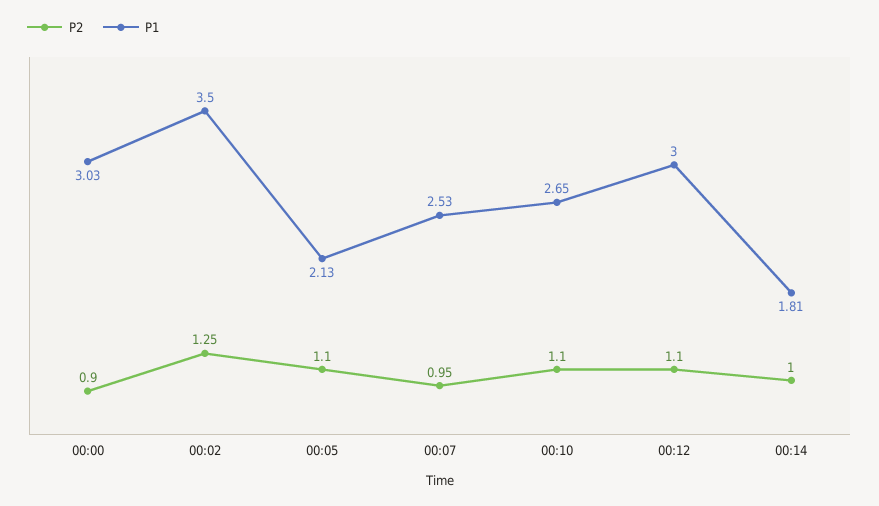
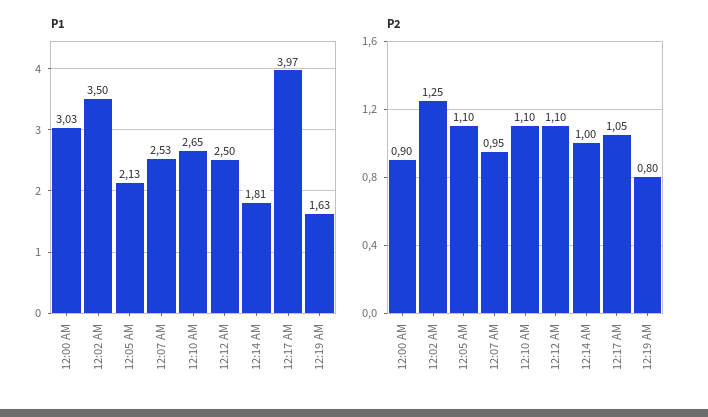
P1, 00:12: 3 -> 2.5
P1, 12:17 AM: none -> 3.97
P1, 12:19 AM: none -> 1.63
P2, 12:17 AM: none -> 1.05
P2, 12:19 AM: none -> 0.8

